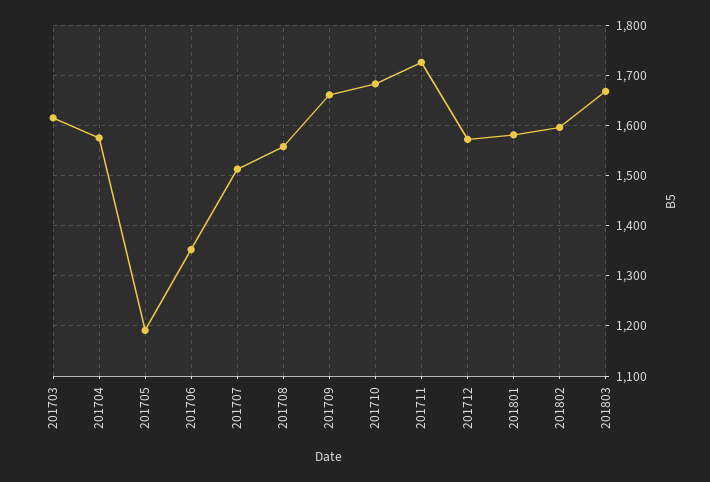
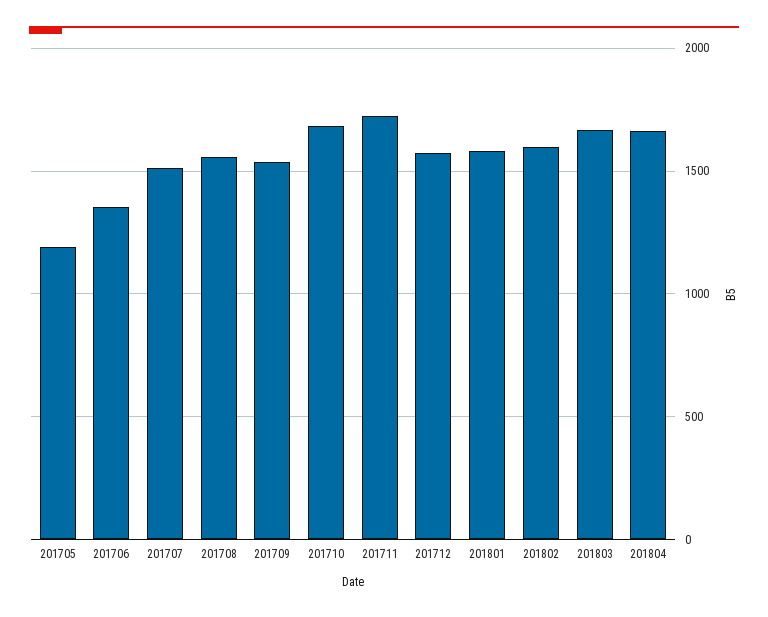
201703: 1620 -> none
201704: 1580 -> none
201709: 1660 -> 1550
201804: none -> 1650

